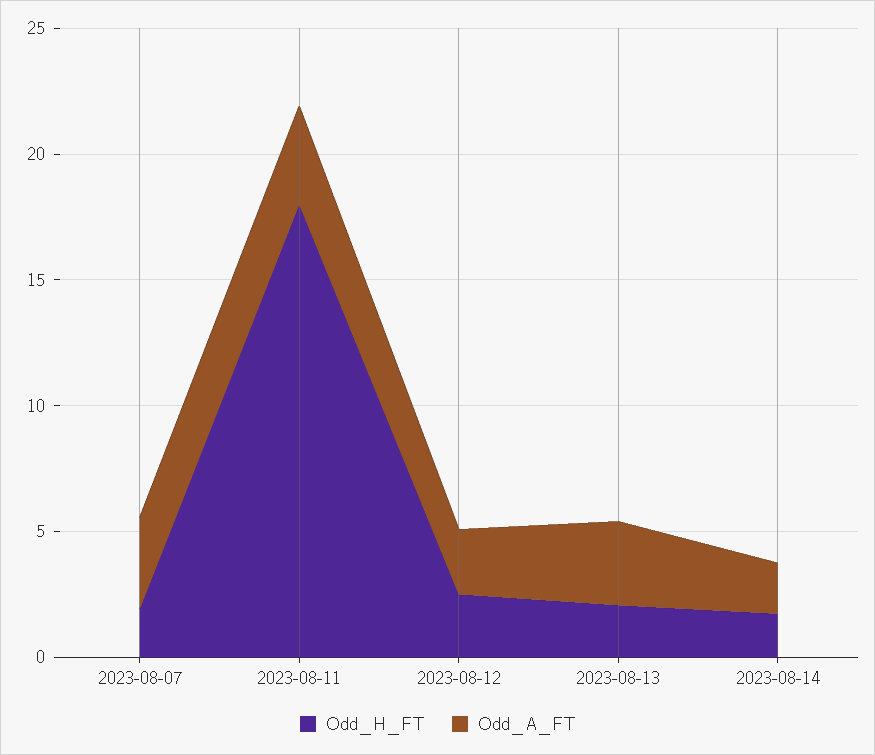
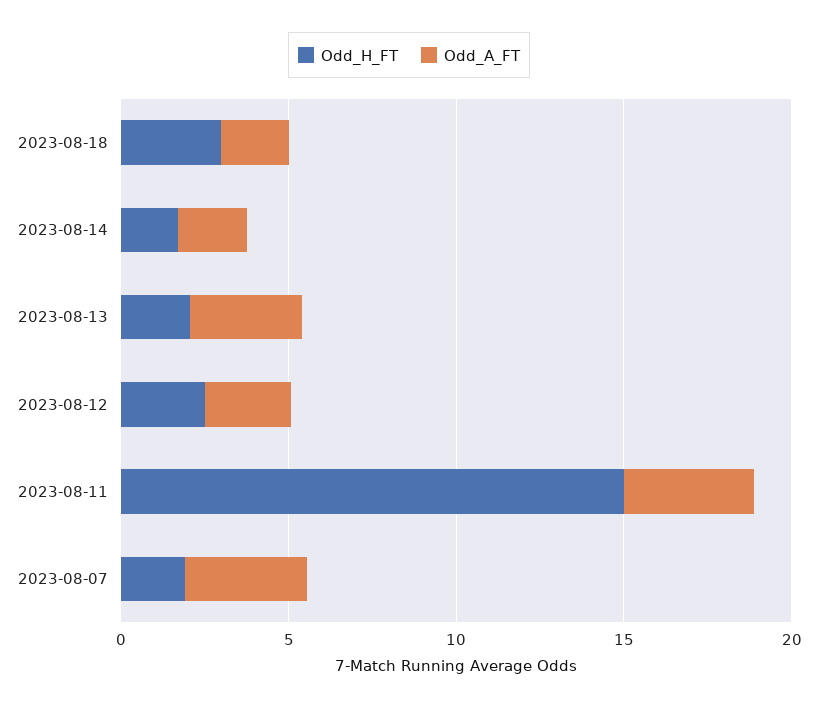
Odd_H_FT, 2023-08-11: 18 -> 15
Odd_H_FT, 2023-08-18: none -> 3
Odd_A_FT, 2023-08-18: none -> 2

